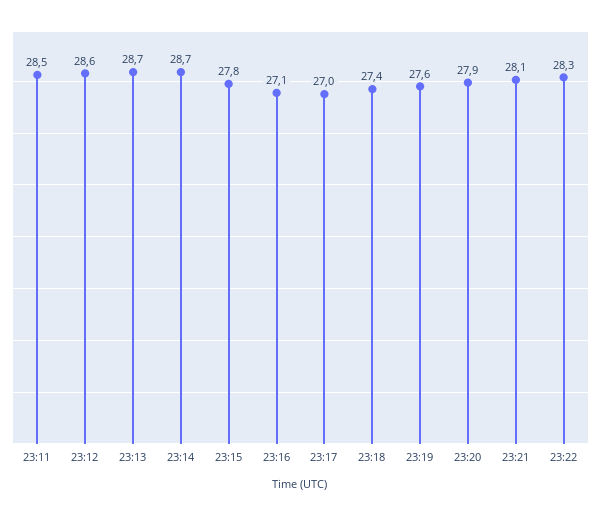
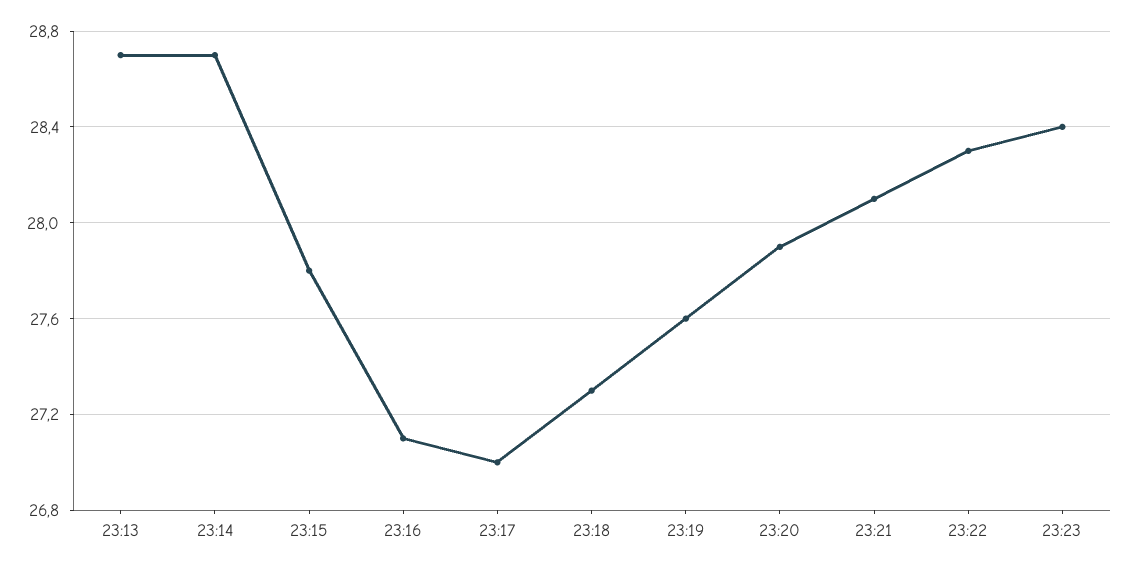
23:11: 28.5 -> none
23:12: 28.6 -> none
23:18: 27.4 -> 27.3
23:23: none -> 28.4

